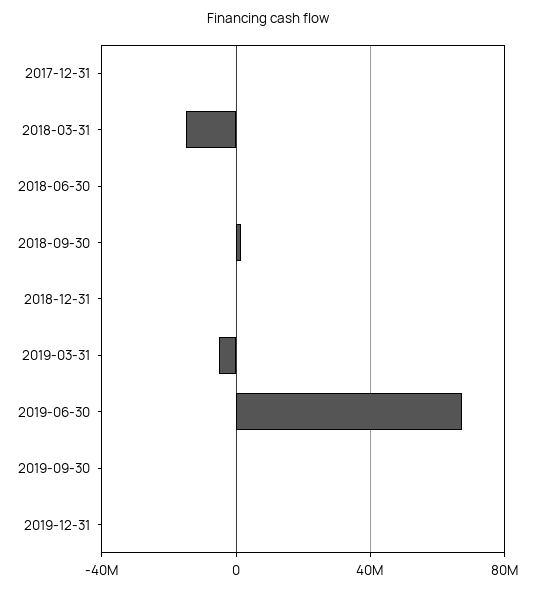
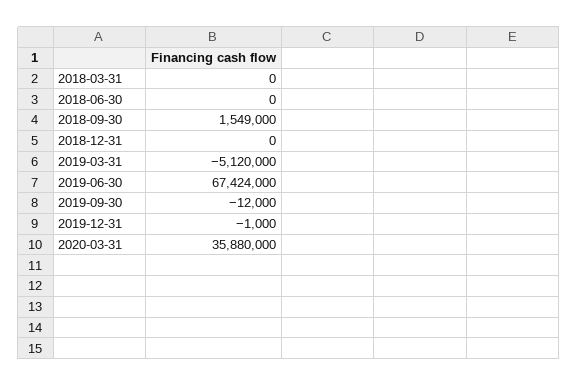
2017-12-31: 0 -> none
2018-03-31: -15000000 -> 0
2020-03-31: none -> 35880000

